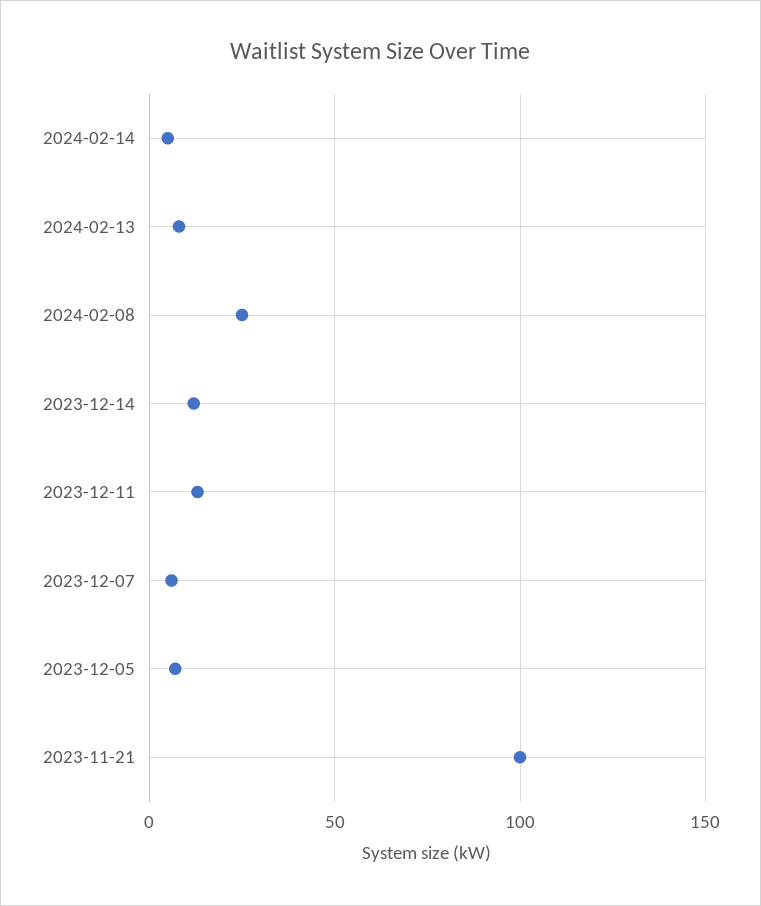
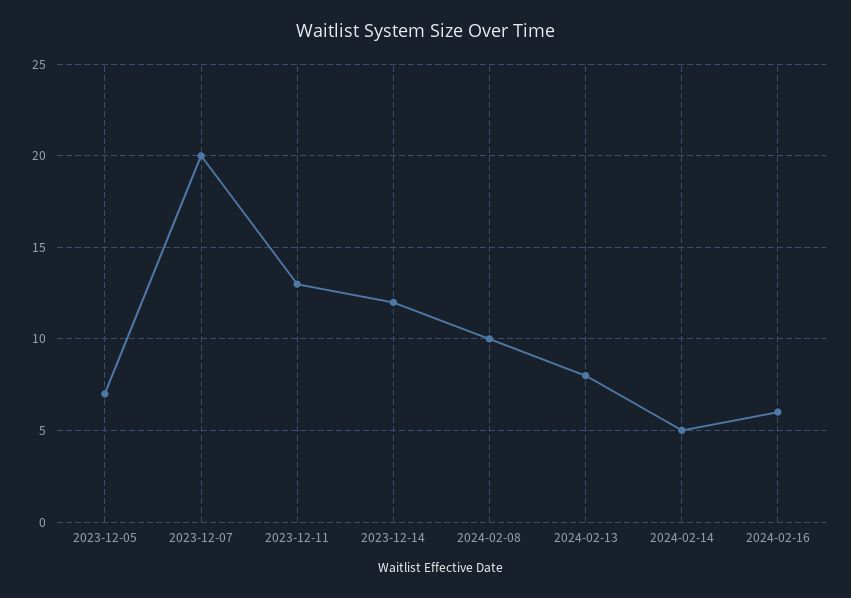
2024-02-08: 25 -> 10
2023-12-07: 5 -> 20
2023-11-21: 100 -> none
2024-02-16: none -> 6

